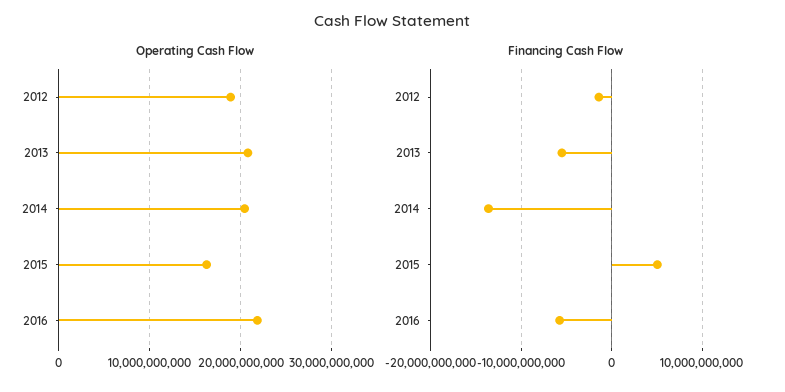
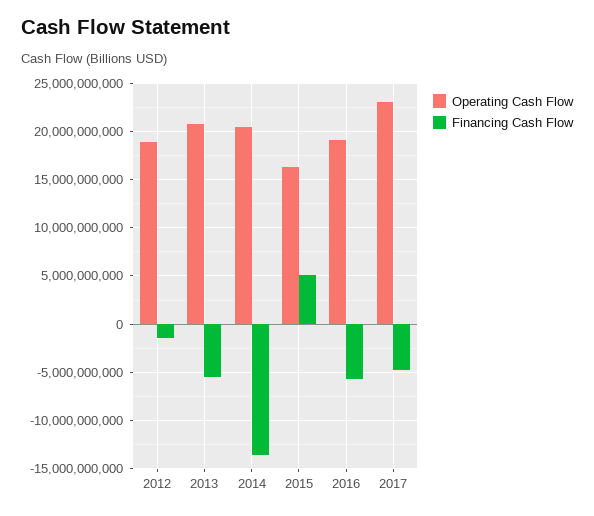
Operating Cash Flow, 2016: 22000000000 -> 19000000000
Operating Cash Flow, 2017: none -> 23000000000
Financing Cash Flow, 2017: none -> -5000000000

